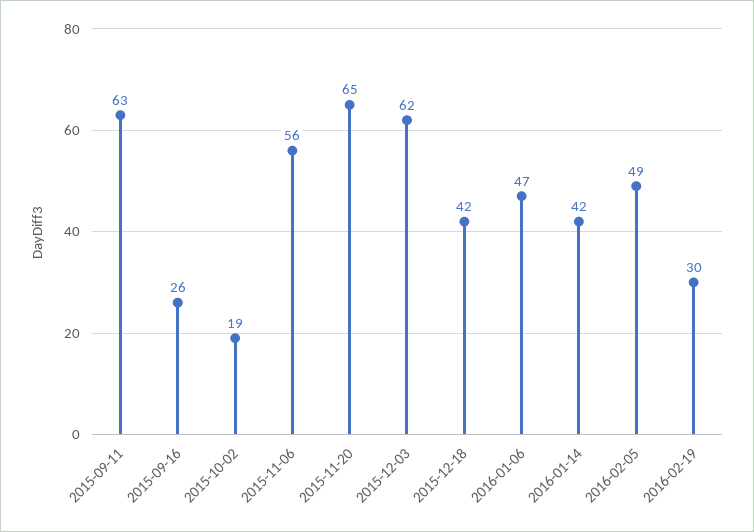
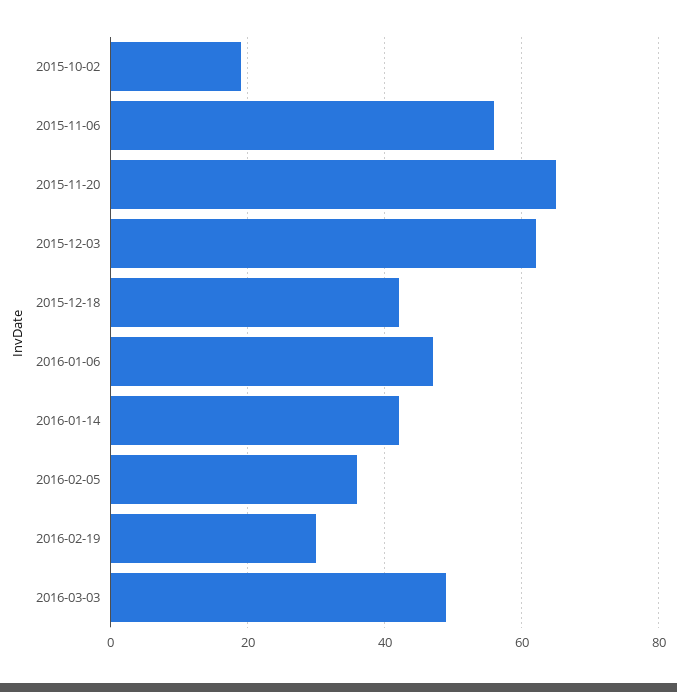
2015-09-11: 63 -> none
2015-09-16: 26 -> none
2016-02-05: 49 -> 35
2016-03-03: none -> 50

